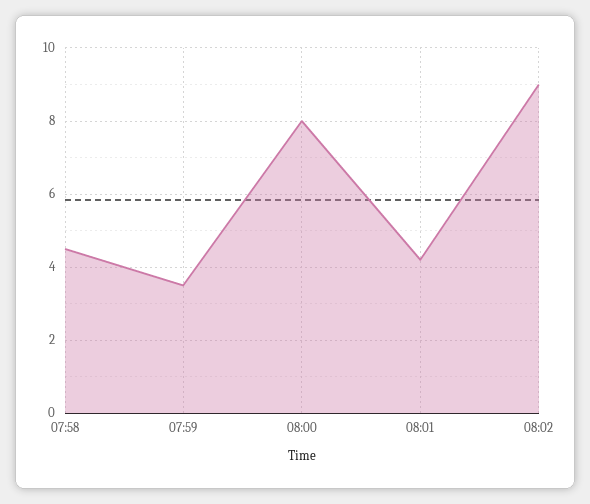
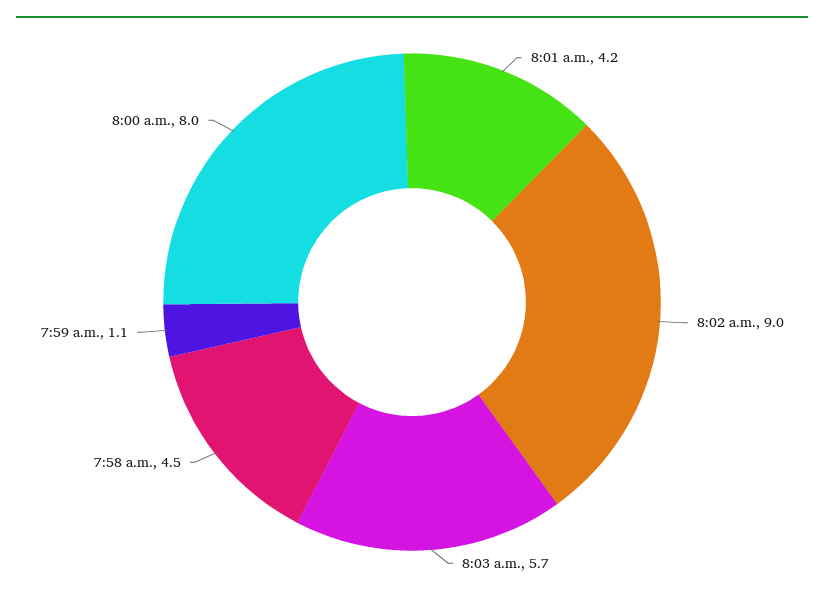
07:59: 3.5 -> 1.1
8:03 a.m.: none -> 5.7

